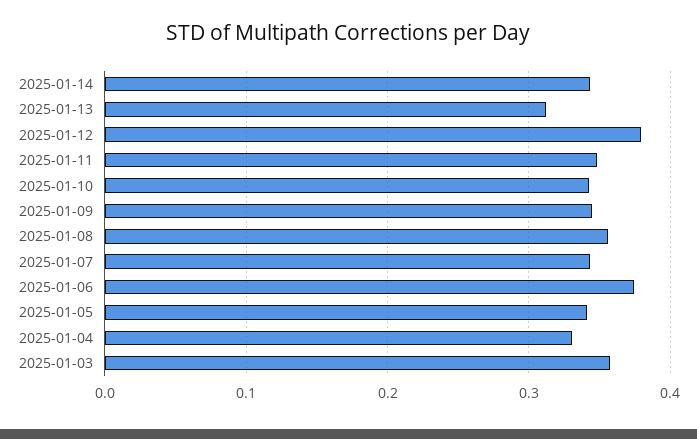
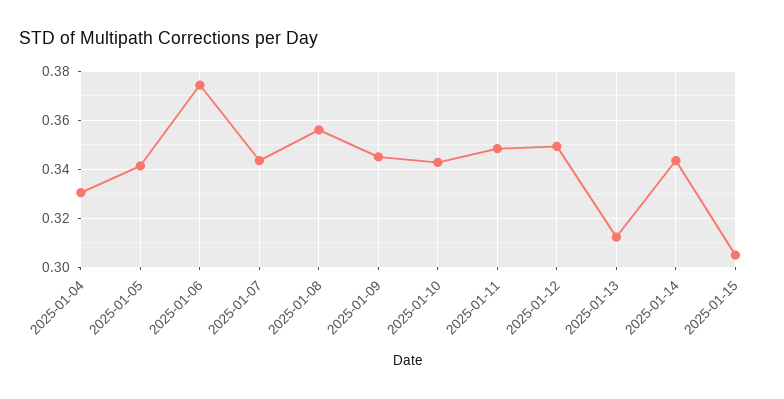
2025-01-12: 0.38 -> 0.35
2025-01-03: 0.36 -> none
2025-01-15: none -> 0.305

